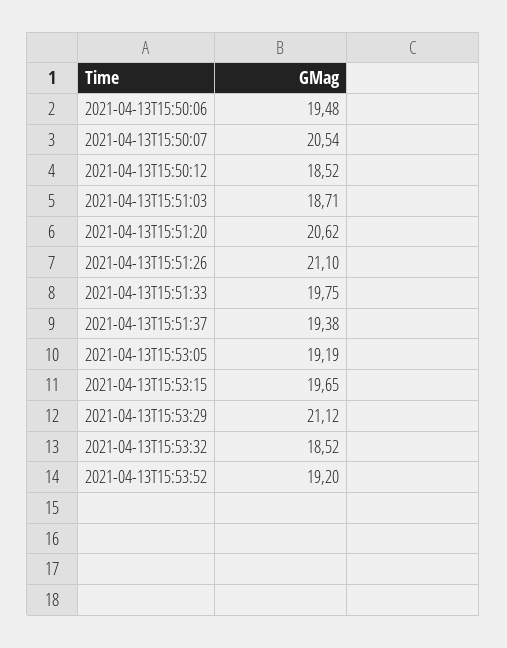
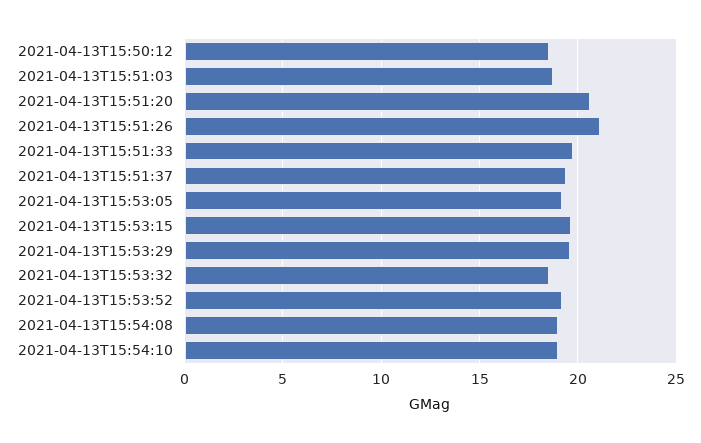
2021-04-13T15:50:06: 19.48 -> none
2021-04-13T15:50:07: 20.54 -> none
2021-04-13T15:53:29: 21.12 -> 19.5
2021-04-13T15:54:08: none -> 19
2021-04-13T15:54:10: none -> 19

